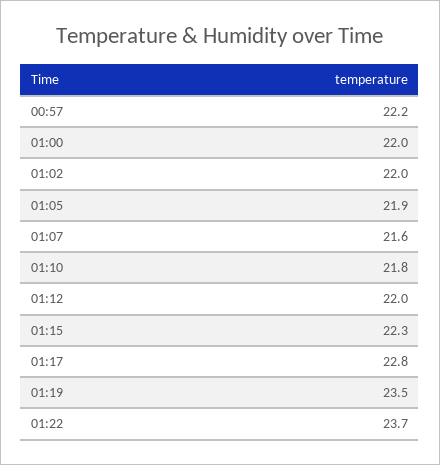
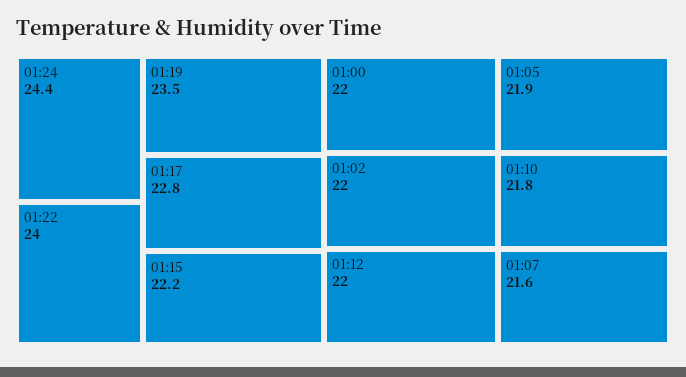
00:57: 22.2 -> none
01:15: 22.3 -> 22.2
01:22: 23.7 -> 24
01:24: none -> 24.4

